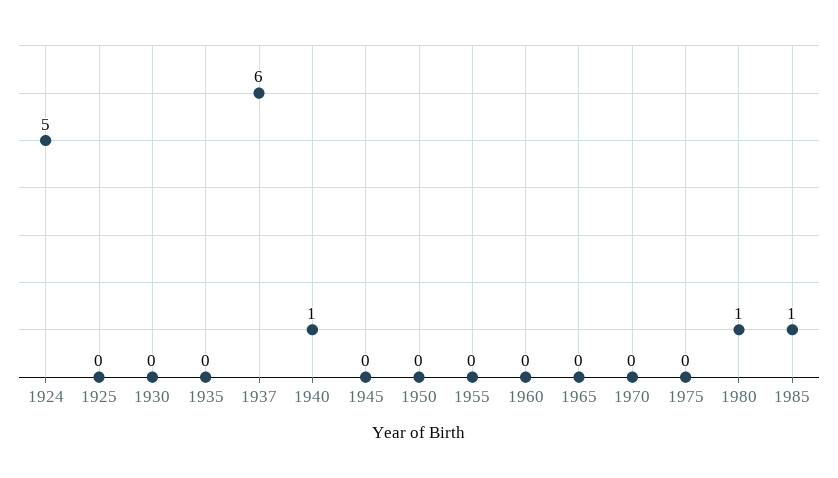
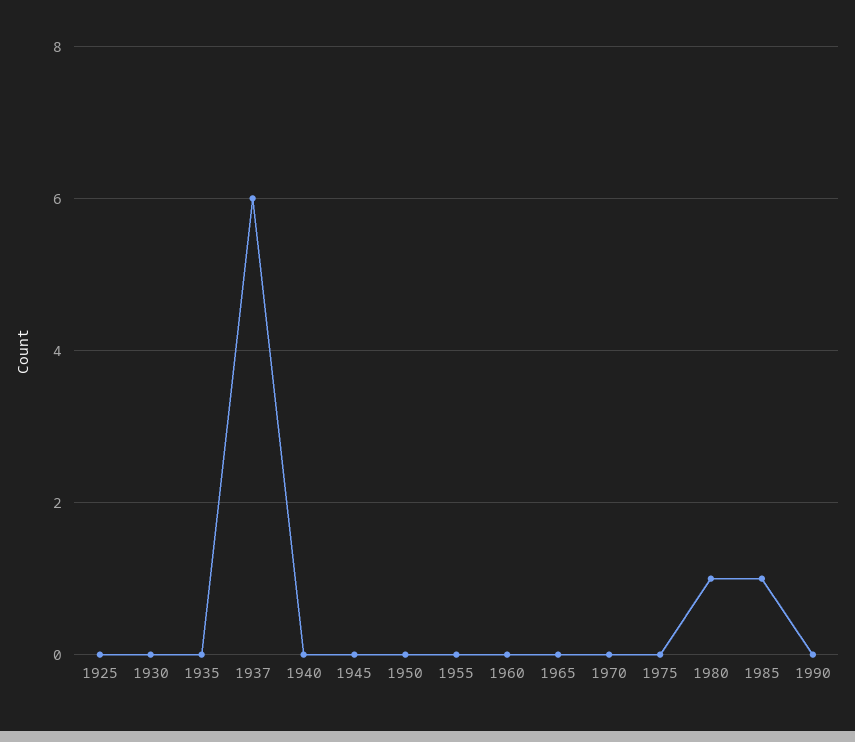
1924: 5 -> none
1940: 1 -> 0
1990: none -> 0

